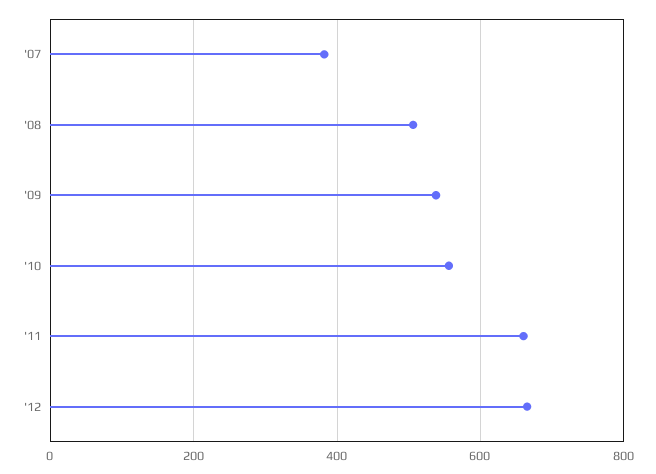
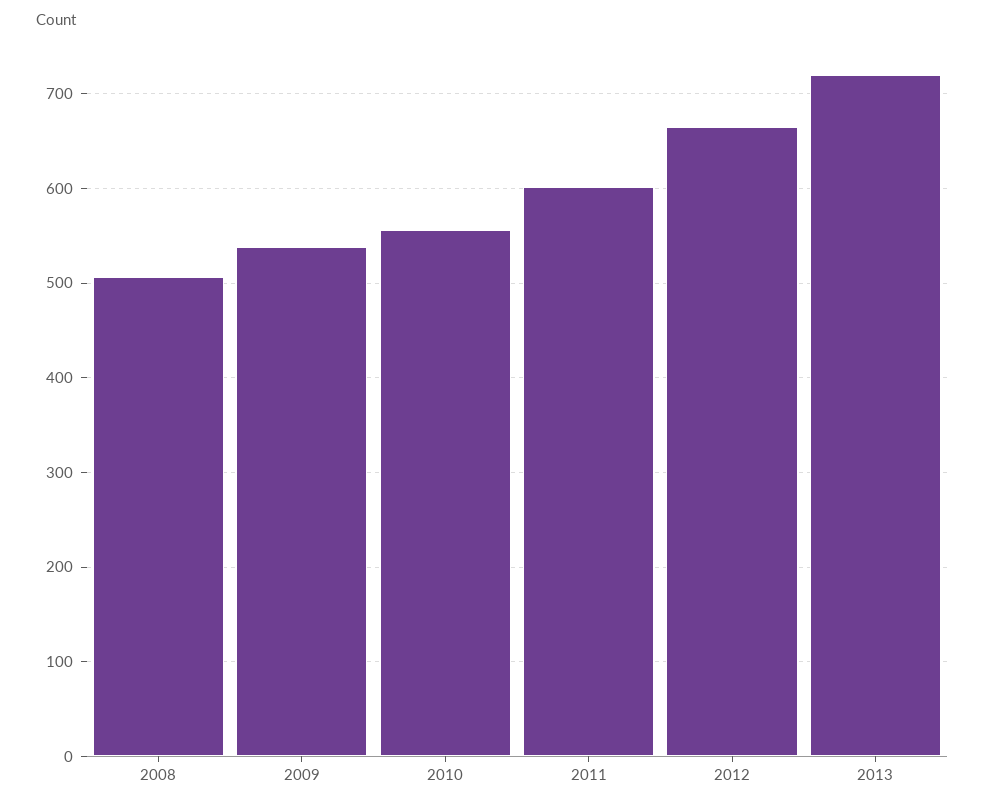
'07: 380 -> none
'11: 660 -> 600
2013: none -> 720

